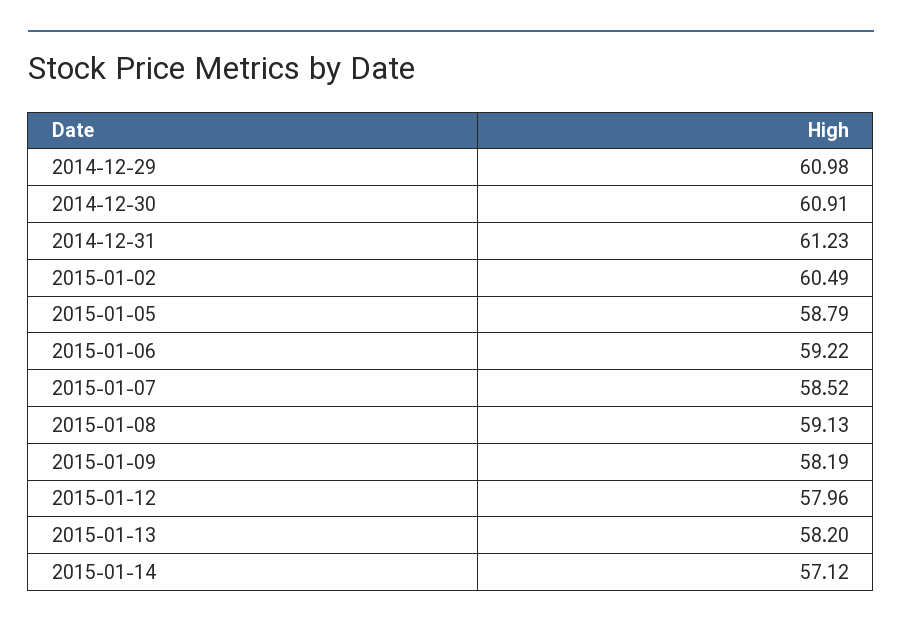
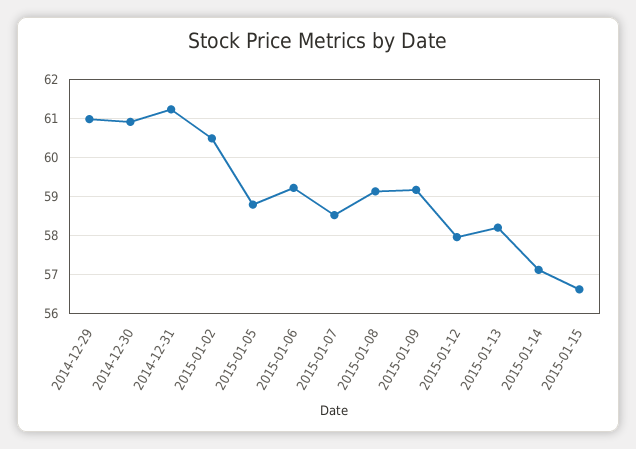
2015-01-09: 58.19 -> 59.2
2015-01-15: none -> 56.6

